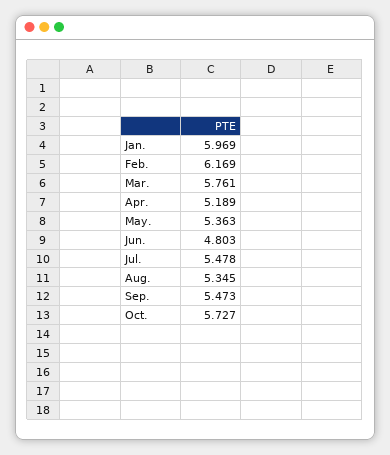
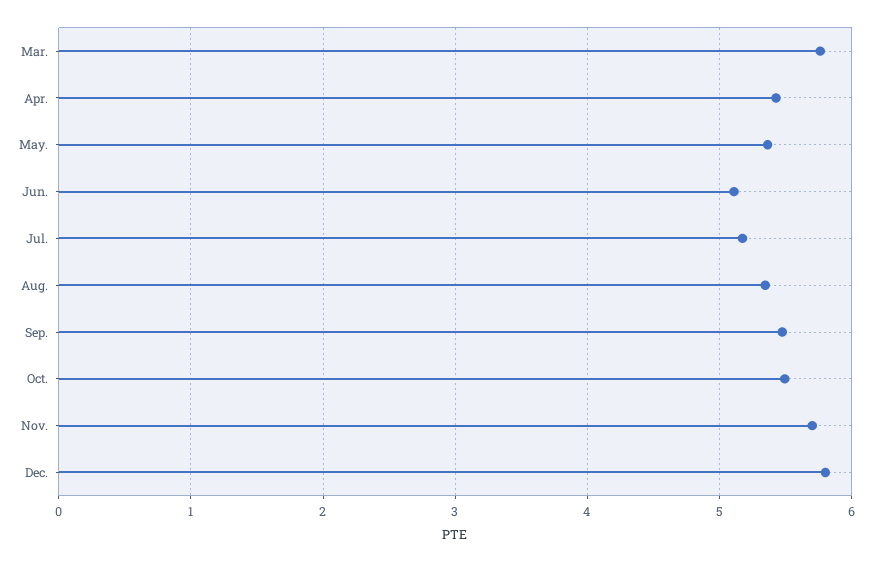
Jan.: 5.969 -> none
Feb.: 6.169 -> none
Apr.: 5.189 -> 5.4
Jun.: 4.803 -> 5.1
Jul.: 5.478 -> 5.2
Oct.: 5.727 -> 5.5
Nov.: none -> 5.7
Dec.: none -> 5.8

